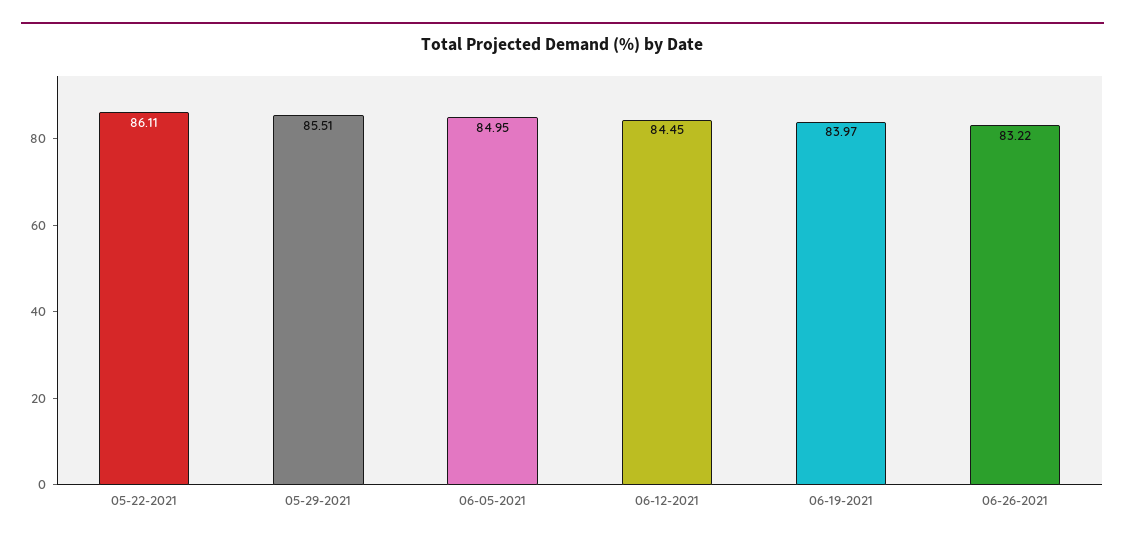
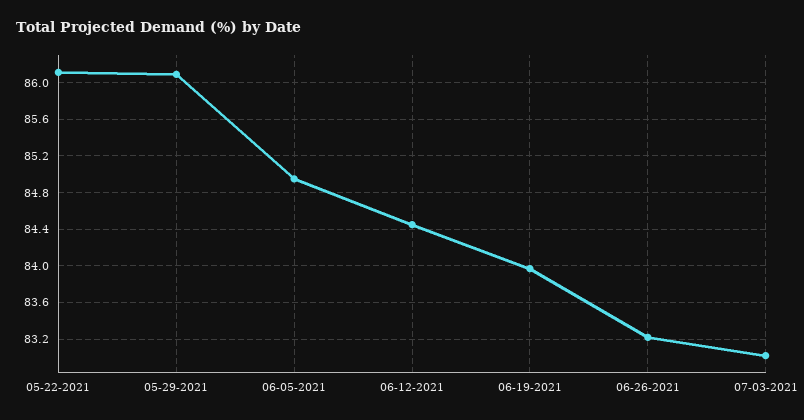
05-29-2021: 85.51 -> 86.1
07-03-2021: none -> 83

